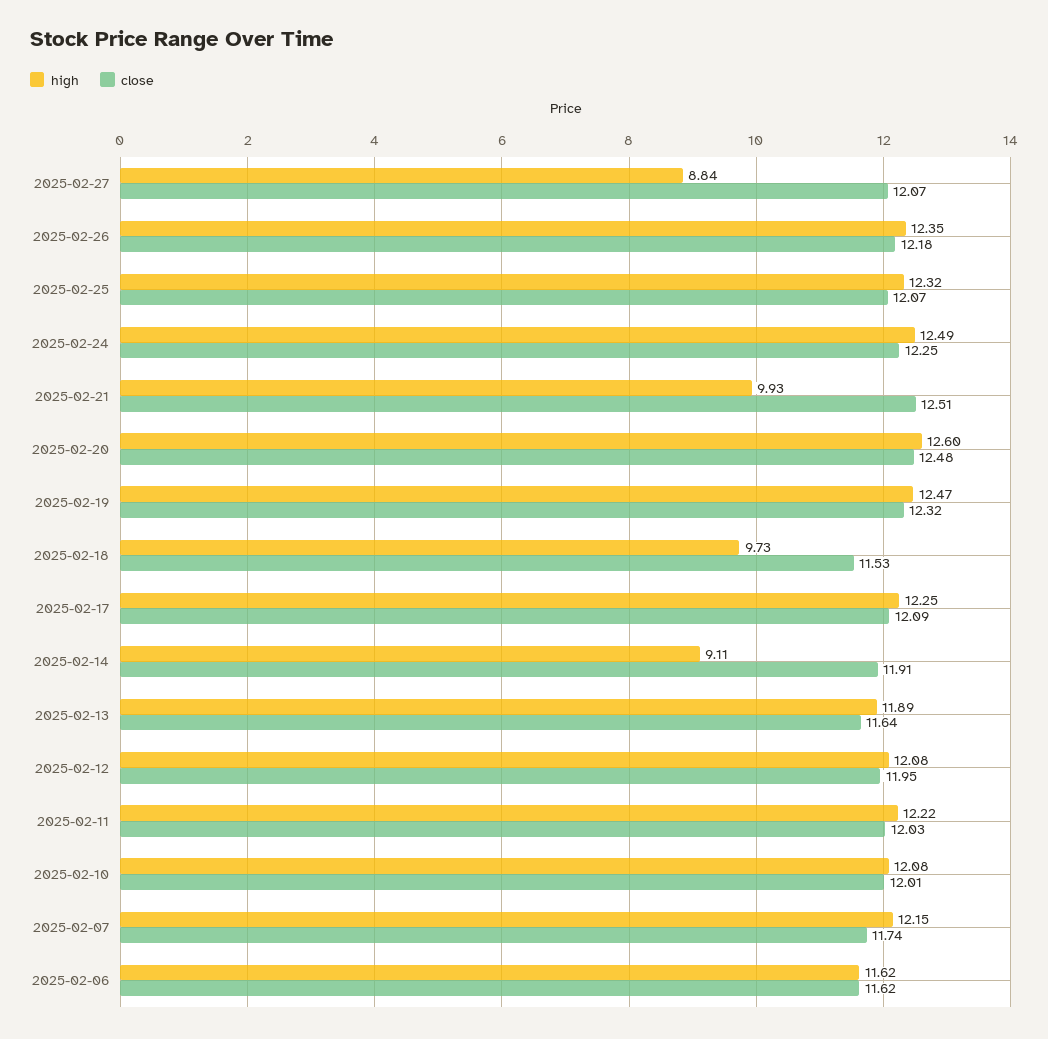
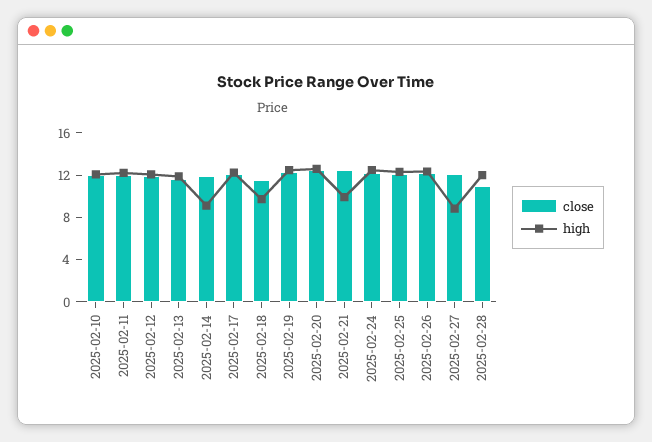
high, 2025-02-07: 12.15 -> none
close, 2025-02-07: 11.74 -> none
high, 2025-02-06: 11.62 -> none
close, 2025-02-06: 11.62 -> none
close, 2025-02-28: none -> 11
high, 2025-02-28: none -> 12

